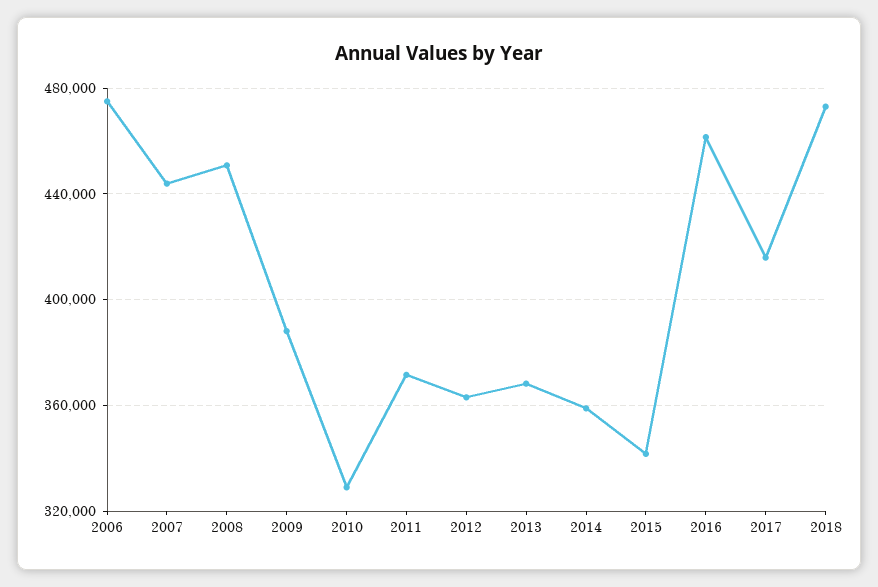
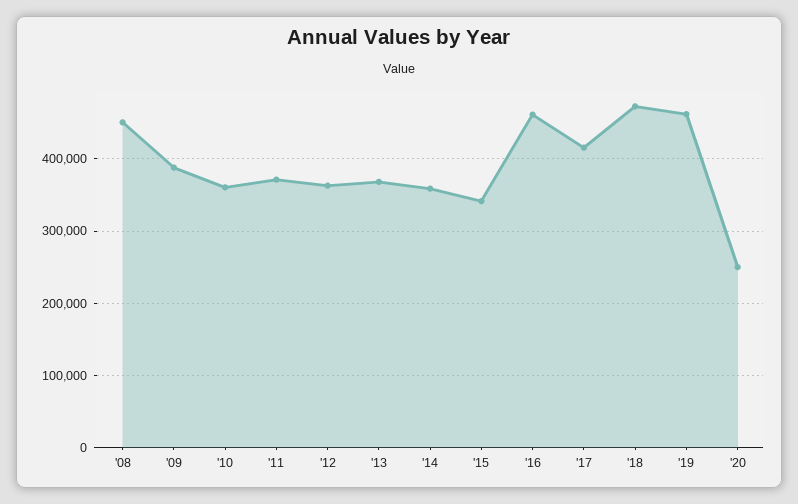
2006: 475000 -> none
2007: 445000 -> none
2010: 330000 -> 360000
'19: none -> 460000
'20: none -> 250000

